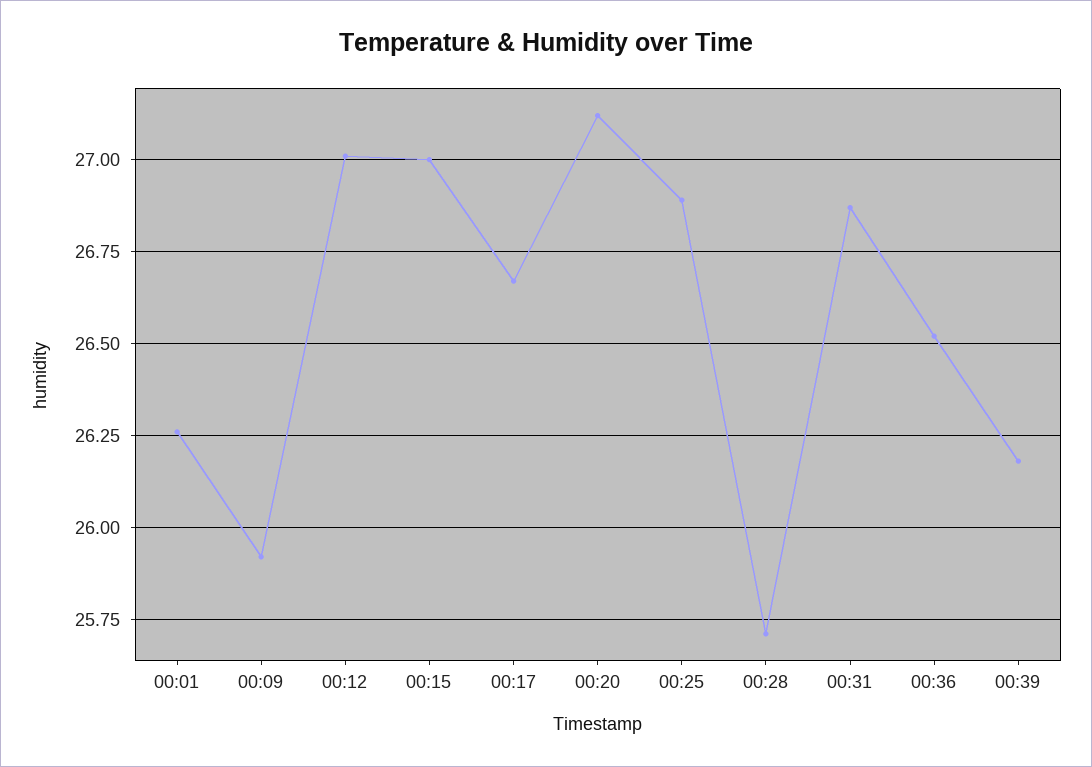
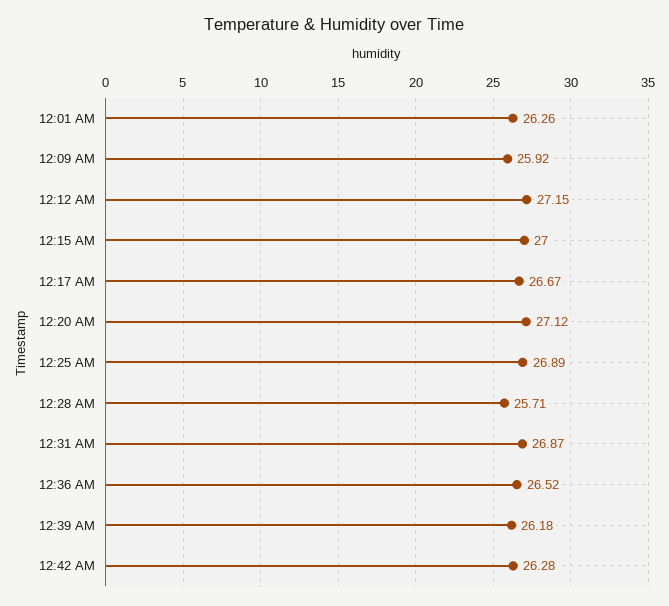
00:12: 27 -> 27.15
12:42 AM: none -> 26.28

